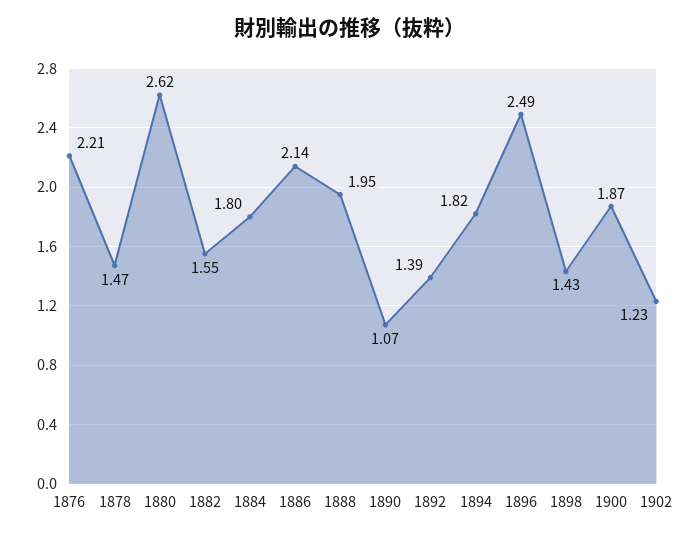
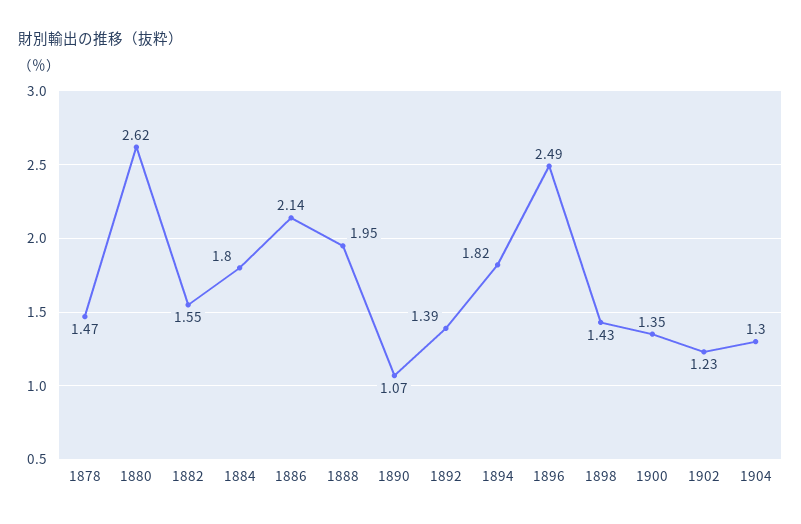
1876: 2.21 -> none
1900: 1.87 -> 1.35
1904: none -> 1.3

